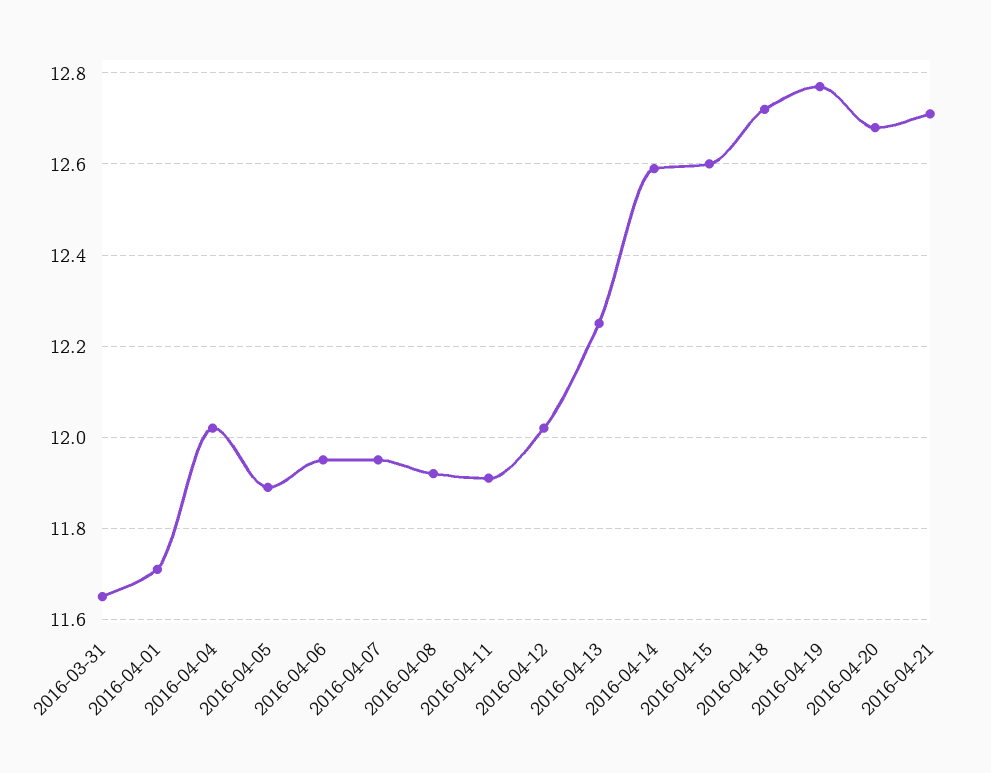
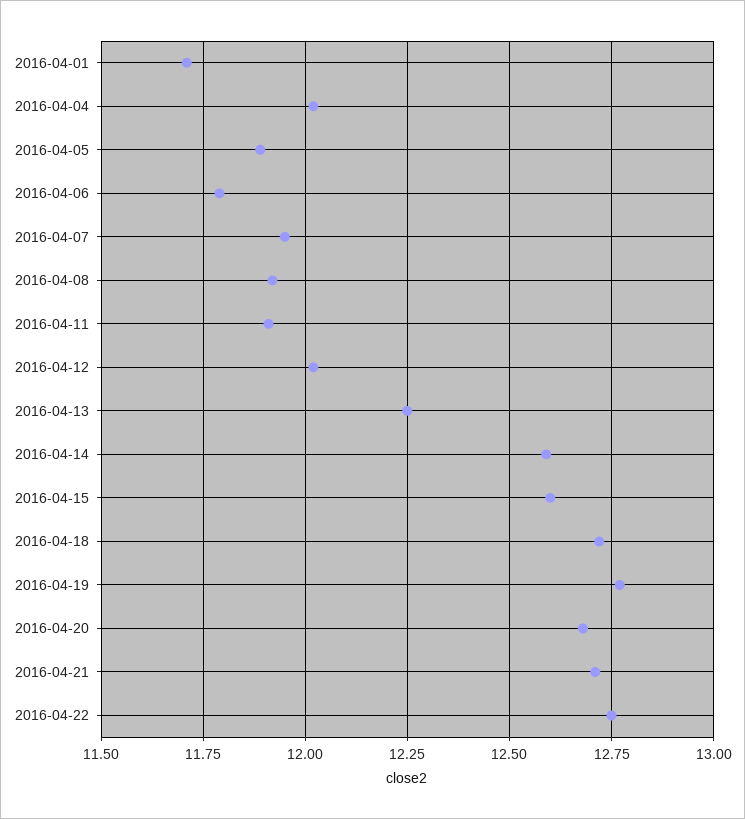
2016-03-31: 11.65 -> none
2016-04-06: 11.95 -> 11.8
2016-04-22: none -> 12.75

